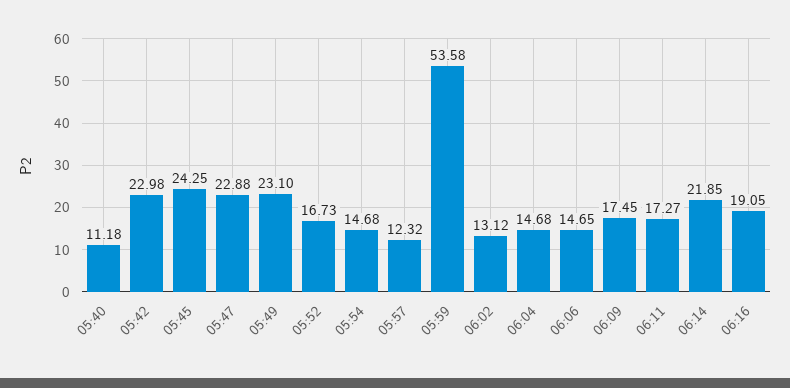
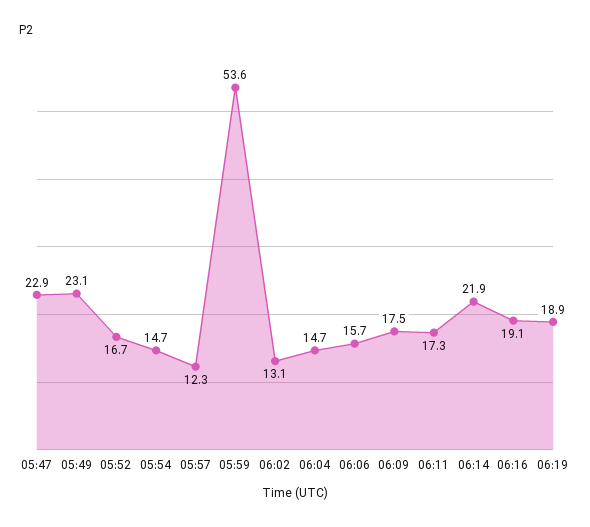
05:40: 11.18 -> none
05:42: 22.98 -> none
05:45: 24.25 -> none
06:06: 14.65 -> 15.7
06:19: none -> 18.9

